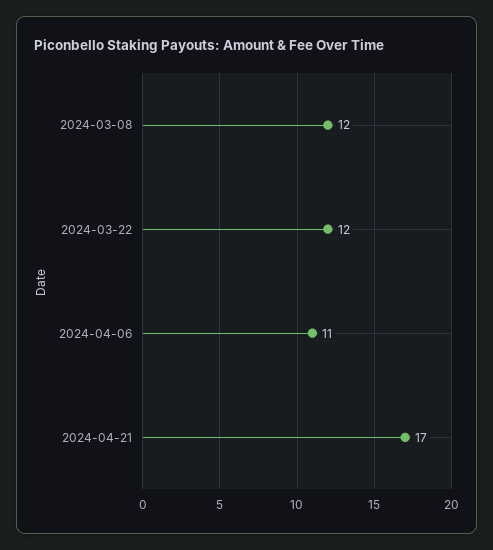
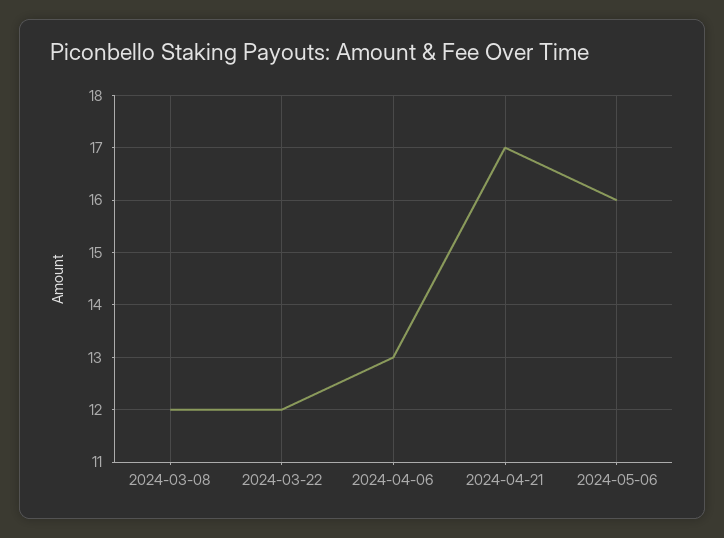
2024-04-06: 11 -> 13
2024-05-06: none -> 16

